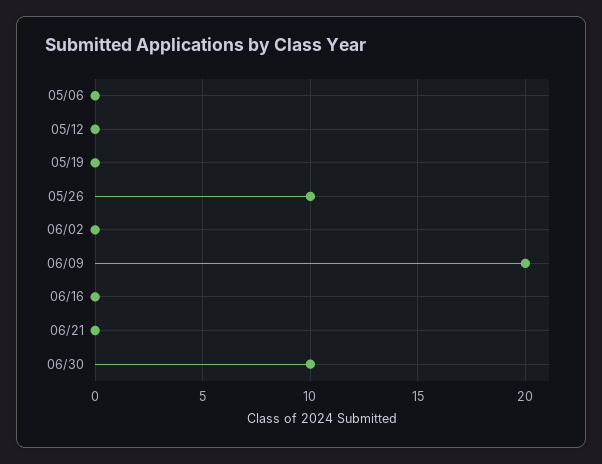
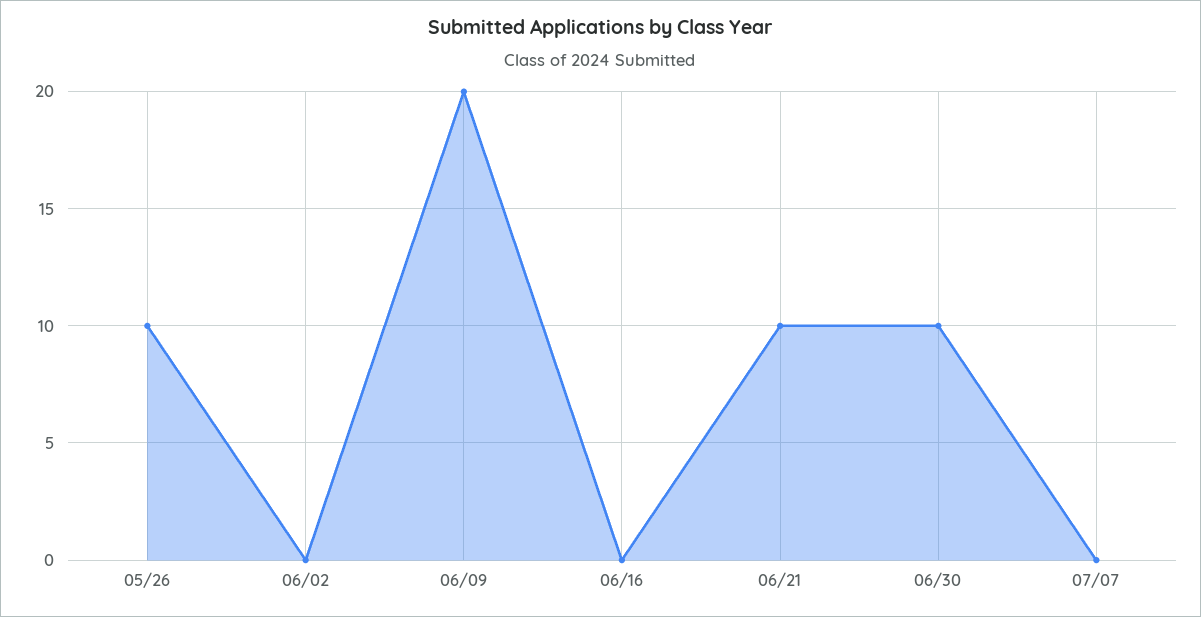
05/06: 0 -> none
05/12: 0 -> none
05/19: 0 -> none
06/21: 0 -> 10
07/07: none -> 0

